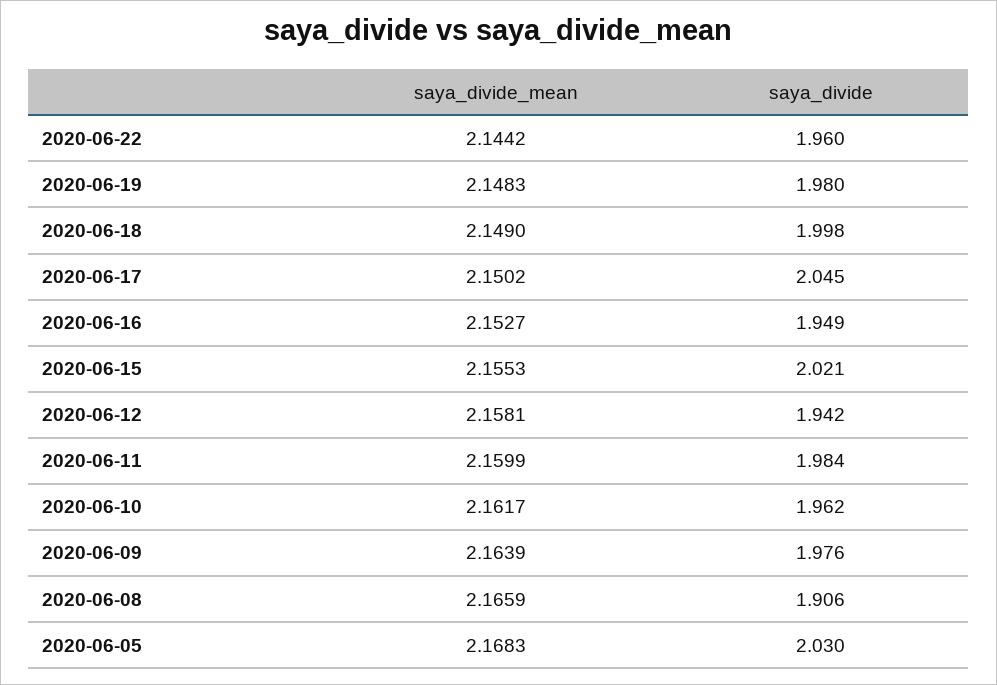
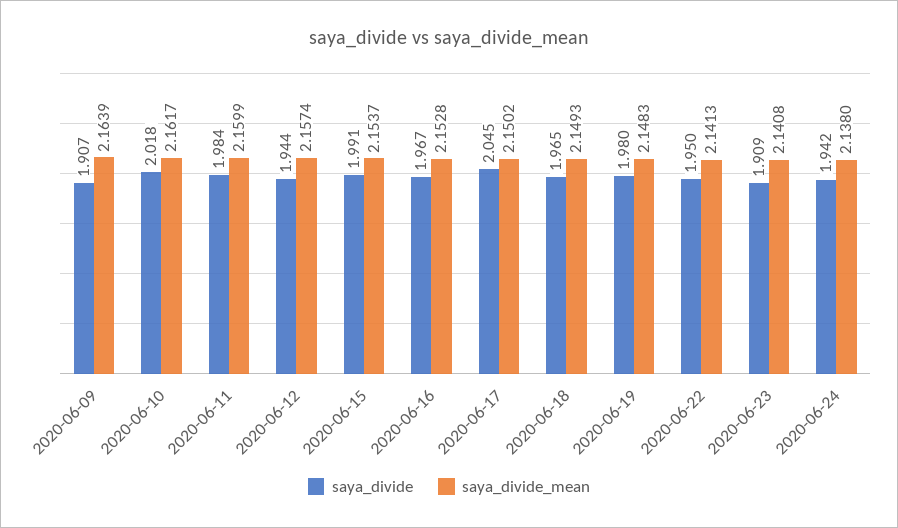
saya_divide_mean, 2020-06-22: 2.1442 -> 2.1413
saya_divide, 2020-06-22: 1.96 -> 1.95
saya_divide_mean, 2020-06-18: 2.149 -> 2.1493
saya_divide, 2020-06-18: 1.998 -> 1.965
saya_divide_mean, 2020-06-16: 2.1527 -> 2.1528
saya_divide, 2020-06-16: 1.949 -> 1.967
saya_divide_mean, 2020-06-15: 2.1553 -> 2.1537
saya_divide, 2020-06-15: 2.021 -> 1.991
saya_divide_mean, 2020-06-12: 2.1581 -> 2.1574
saya_divide, 2020-06-12: 1.942 -> 1.944
saya_divide, 2020-06-10: 1.962 -> 2.018
saya_divide, 2020-06-09: 1.976 -> 1.907
saya_divide_mean, 2020-06-08: 2.1659 -> none
saya_divide, 2020-06-08: 1.906 -> none
saya_divide_mean, 2020-06-05: 2.1683 -> none
saya_divide, 2020-06-05: 2.03 -> none
saya_divide, 2020-06-23: none -> 1.909
saya_divide_mean, 2020-06-23: none -> 2.1408
saya_divide, 2020-06-24: none -> 1.942
saya_divide_mean, 2020-06-24: none -> 2.138

